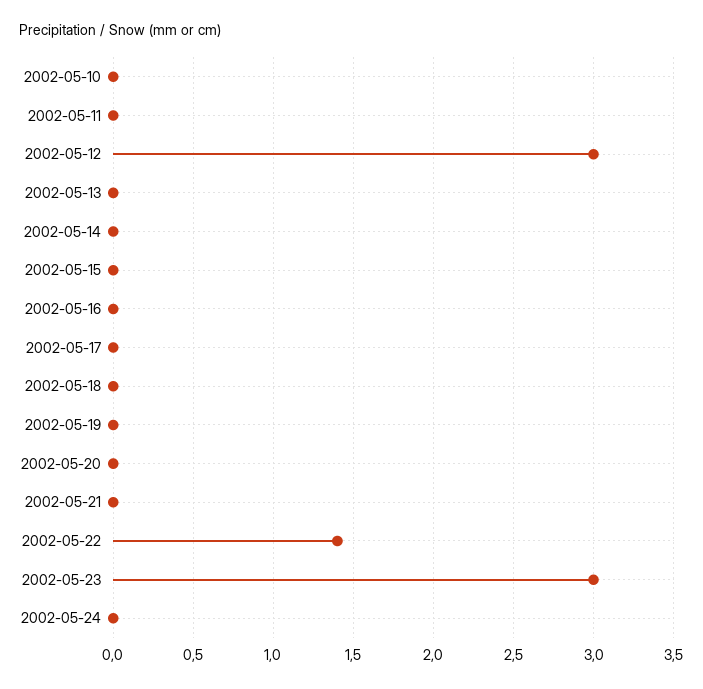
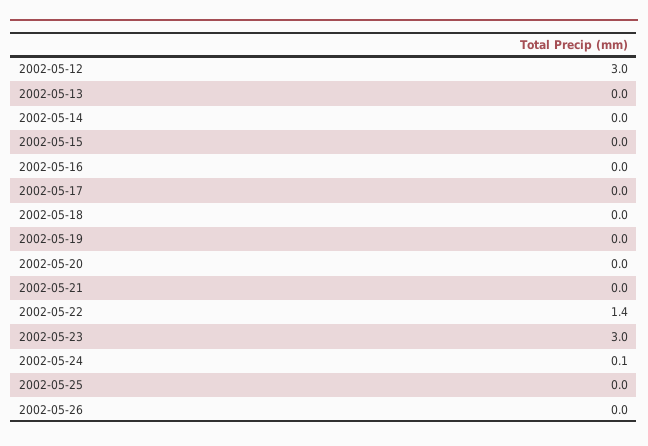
2002-05-10: 0 -> none
2002-05-11: 0 -> none
2002-05-24: 0 -> 0.1
2002-05-25: none -> 0
2002-05-26: none -> 0

